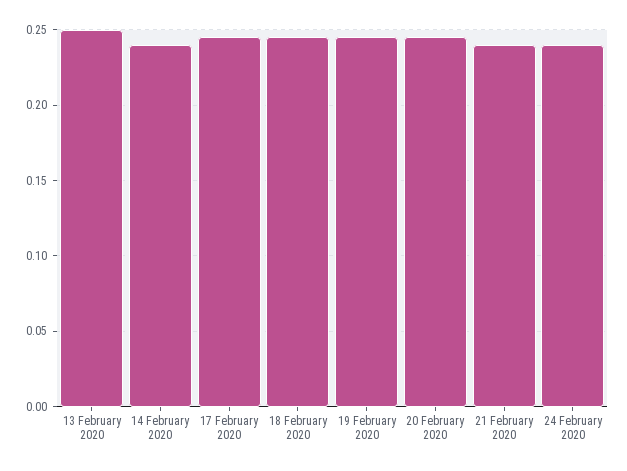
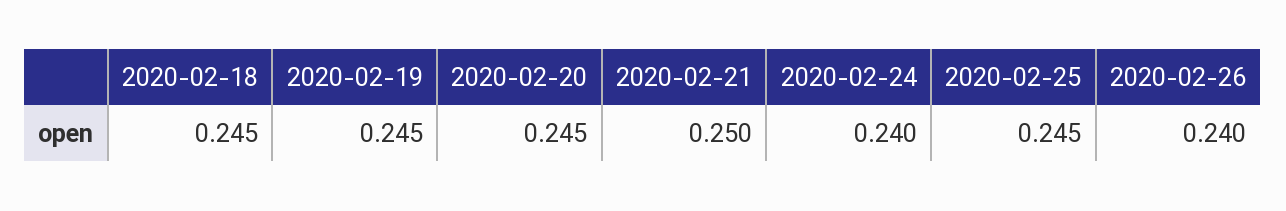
13 February 2020: 0.25 -> none
14 February 2020: 0.24 -> none
17 February 2020: 0.245 -> none
21 February 2020: 0.24 -> 0.25
2020-02-25: none -> 0.245
2020-02-26: none -> 0.24

